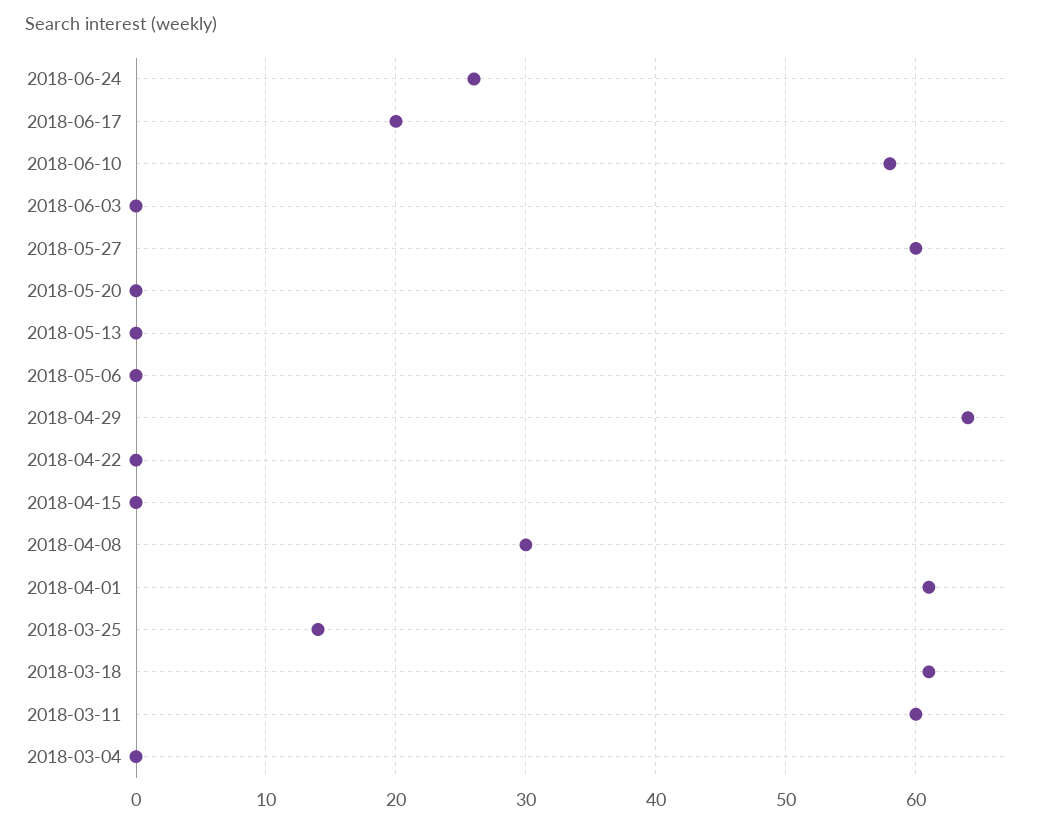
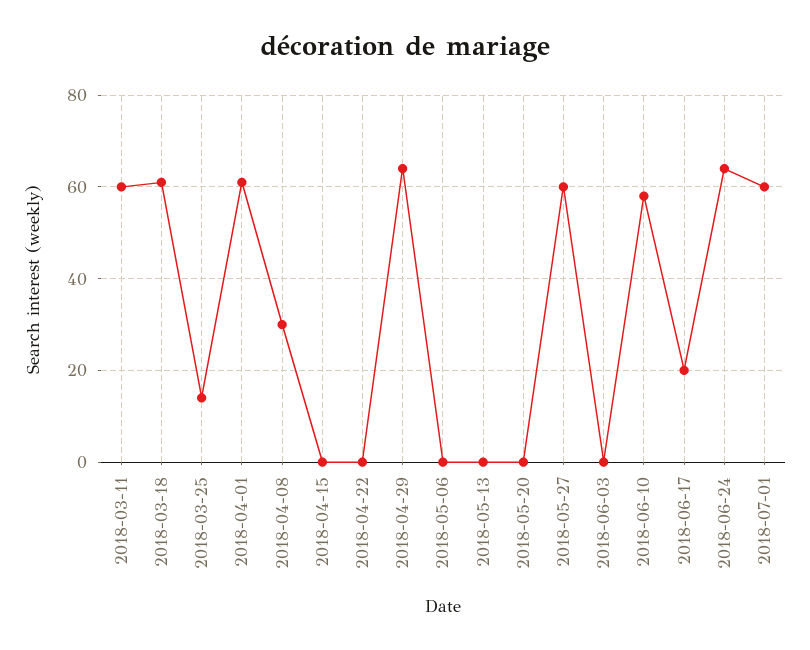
2018-06-24: 26 -> 65
2018-03-04: 0 -> none
2018-07-01: none -> 60

